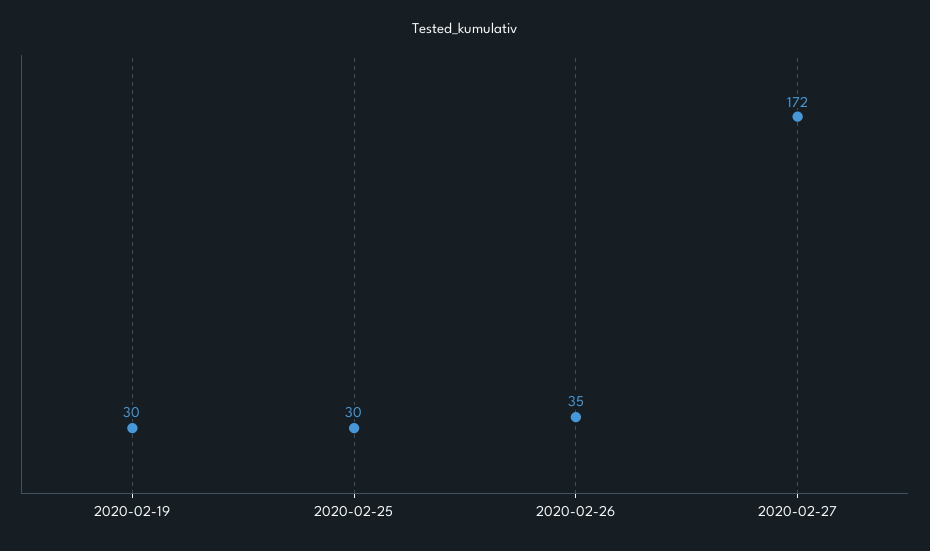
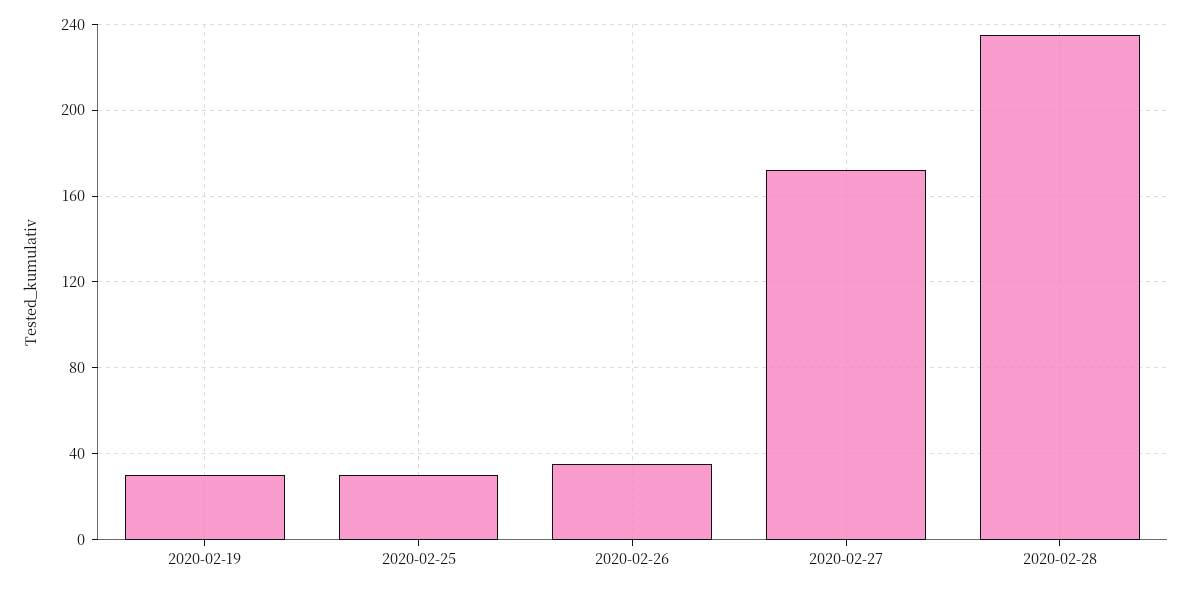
2020-02-28: none -> 235

